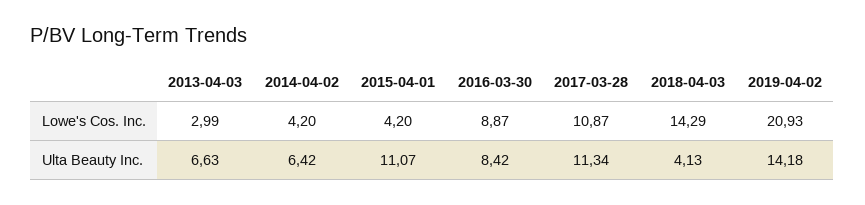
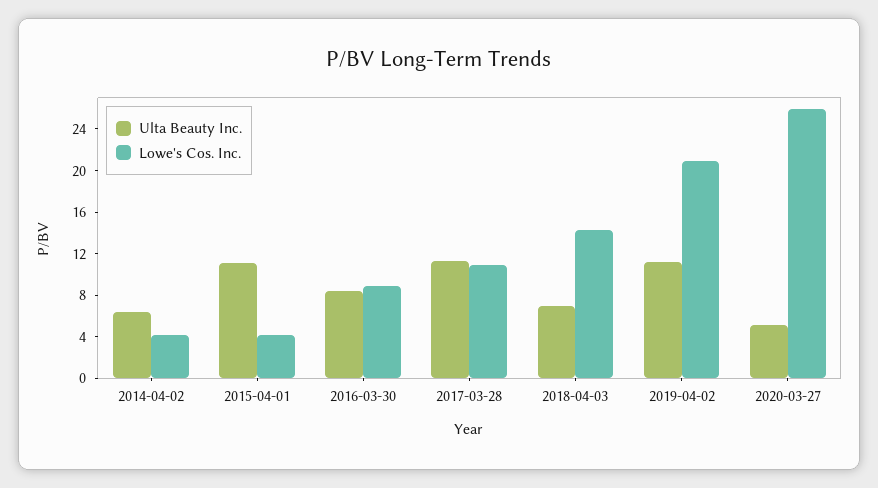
Lowe's Cos. Inc., 2013-04-03: 2.99 -> none
Ulta Beauty Inc., 2013-04-03: 6.63 -> none
Ulta Beauty Inc., 2018-04-03: 4.13 -> 7
Ulta Beauty Inc., 2019-04-02: 14.18 -> 11
Ulta Beauty Inc., 2020-03-27: none -> 5
Lowe's Cos. Inc., 2020-03-27: none -> 26

